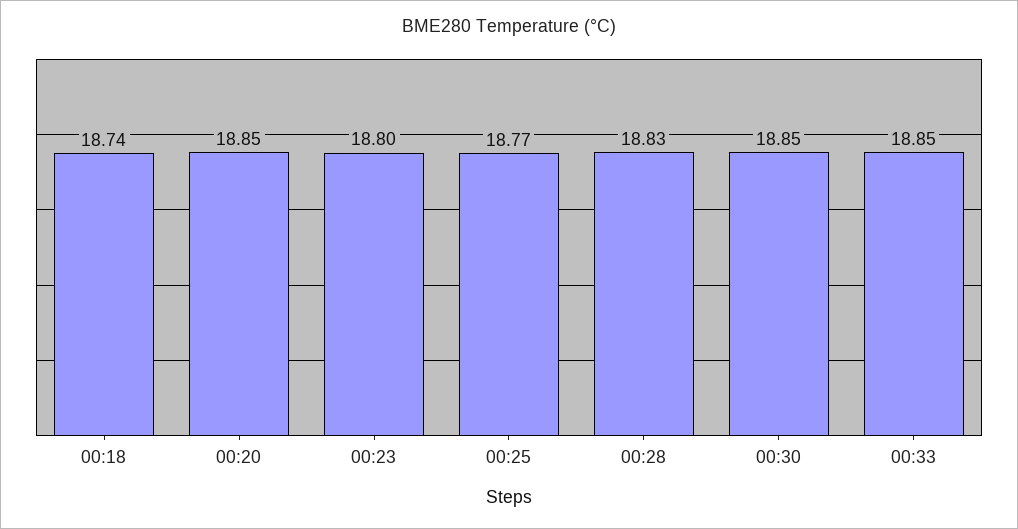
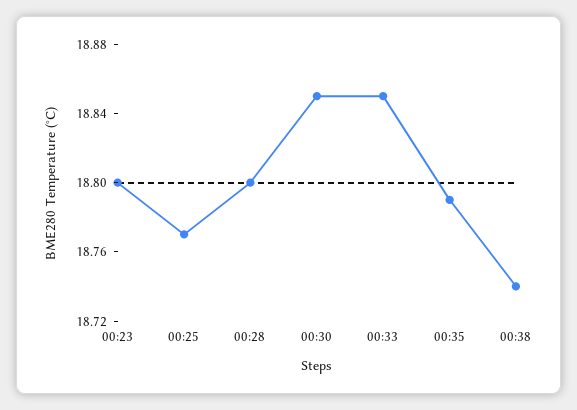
00:18: 18.74 -> none
00:20: 18.85 -> none
00:28: 18.83 -> 18.8
00:35: none -> 18.79
00:38: none -> 18.74

